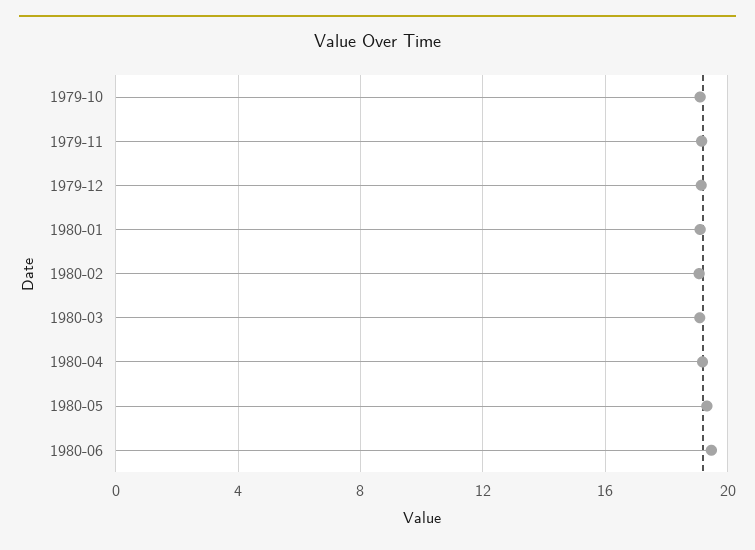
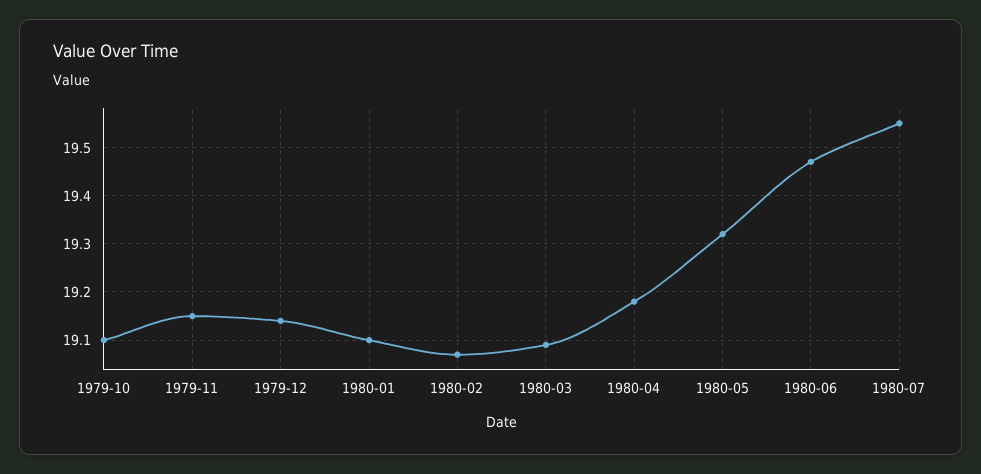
1980-07: none -> 19.55

